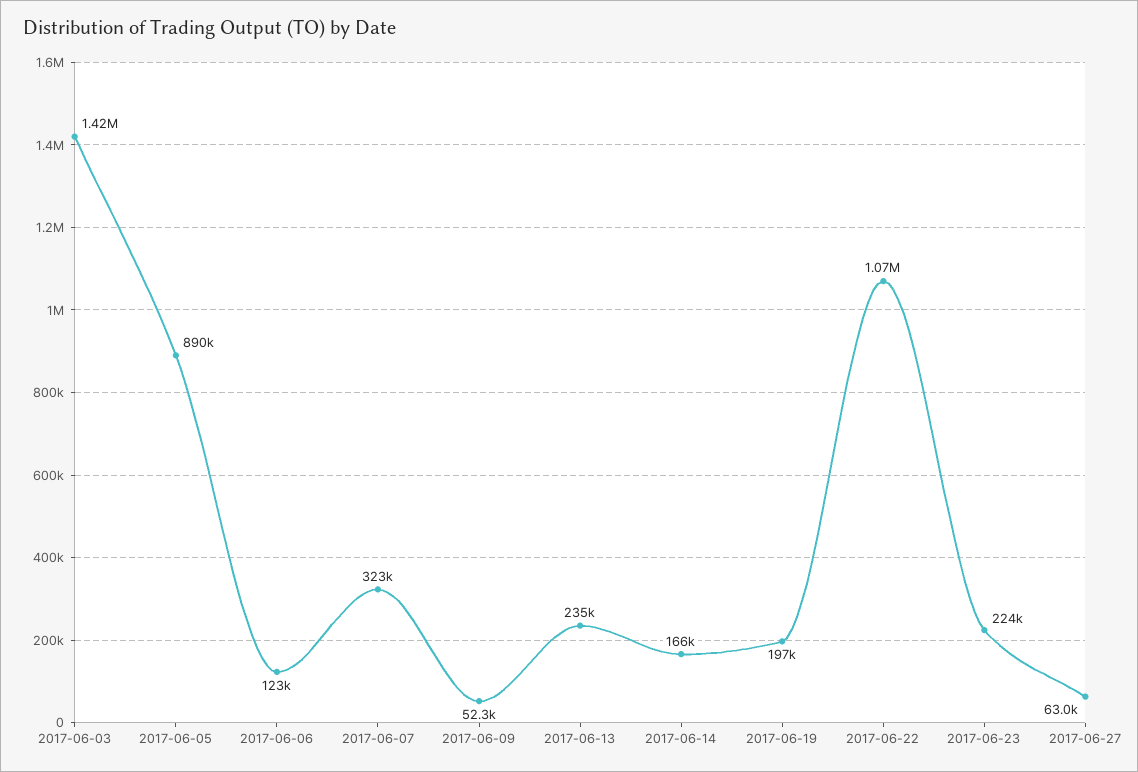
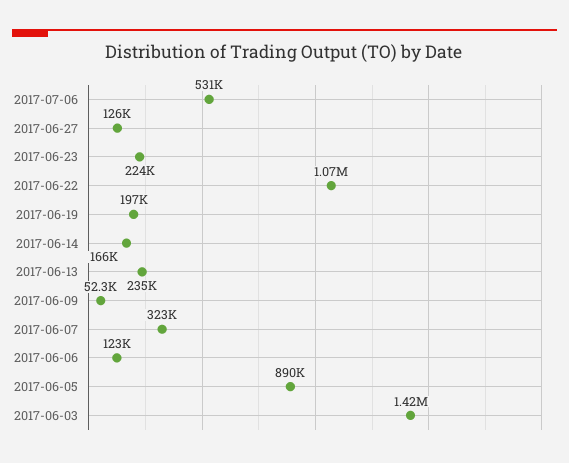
2017-06-27: 63000 -> 126000
2017-07-06: none -> 531000

